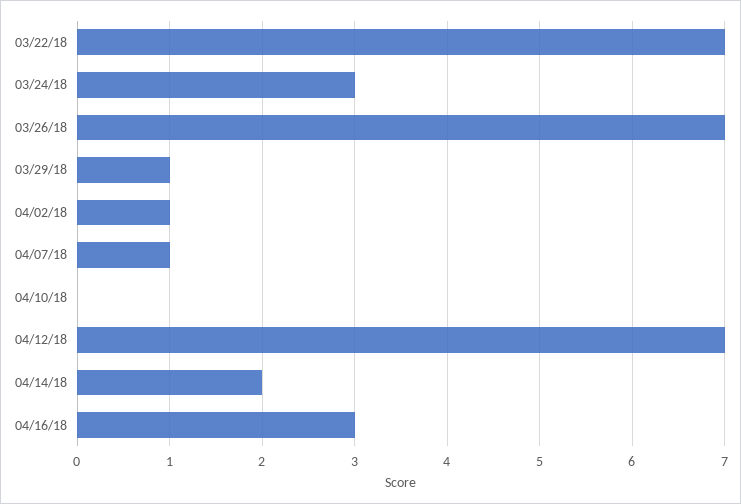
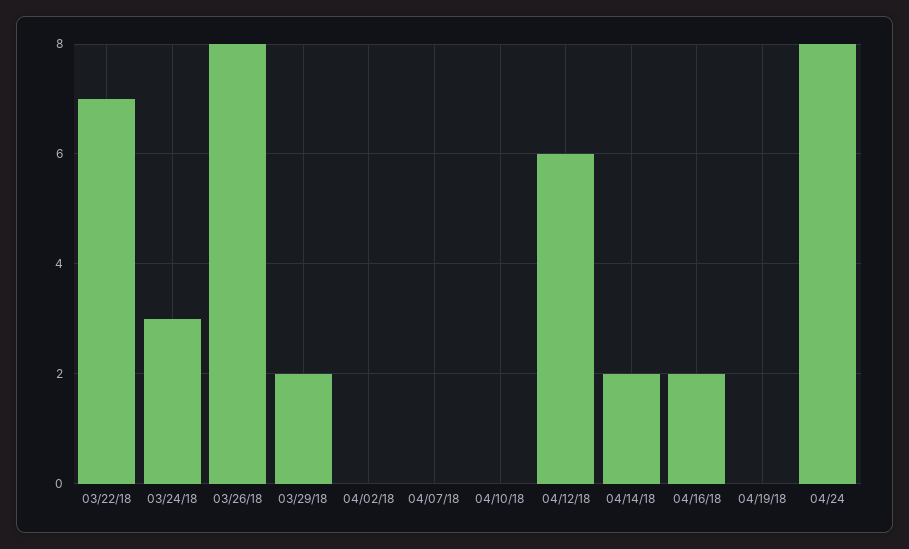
03/26/18: 7 -> 8
03/29/18: 1 -> 2
04/02/18: 1 -> 0
04/07/18: 1 -> 0
04/12/18: 7 -> 6
04/16/18: 3 -> 2
04/19/18: none -> 0
04/24: none -> 8

